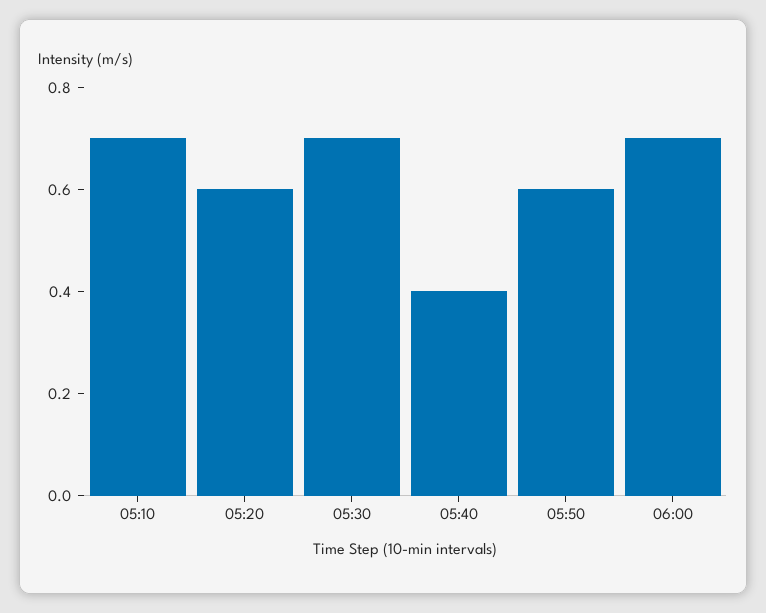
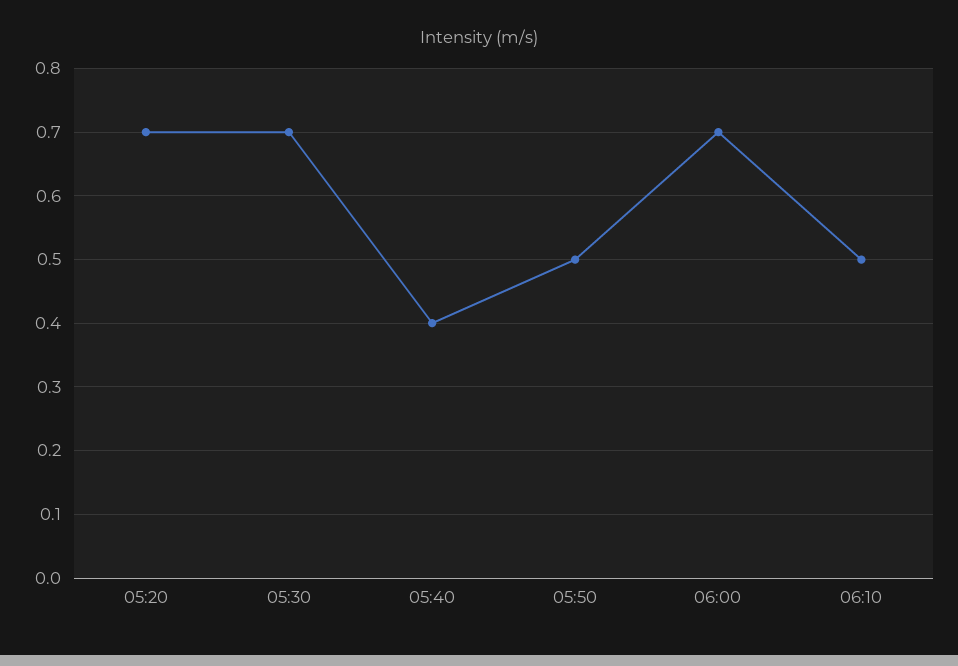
05:10: 0.7 -> none
05:20: 0.6 -> 0.7
05:50: 0.6 -> 0.5
06:10: none -> 0.5

